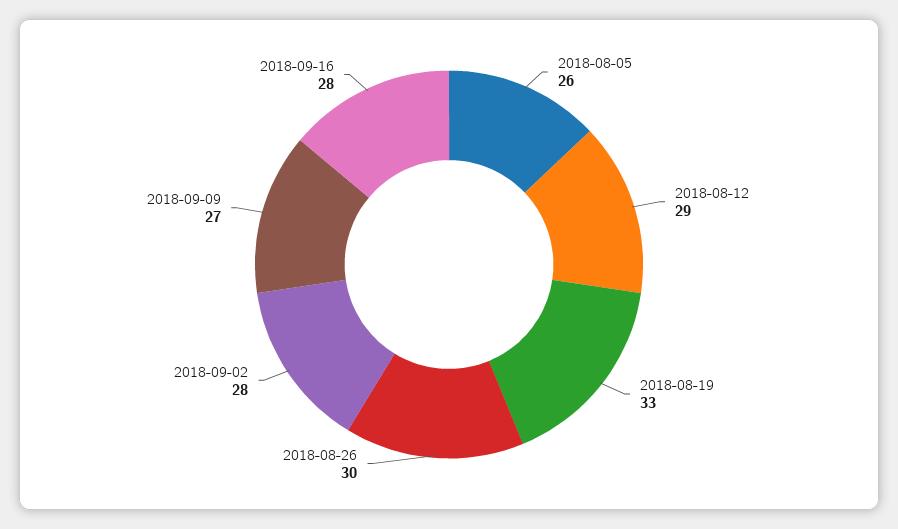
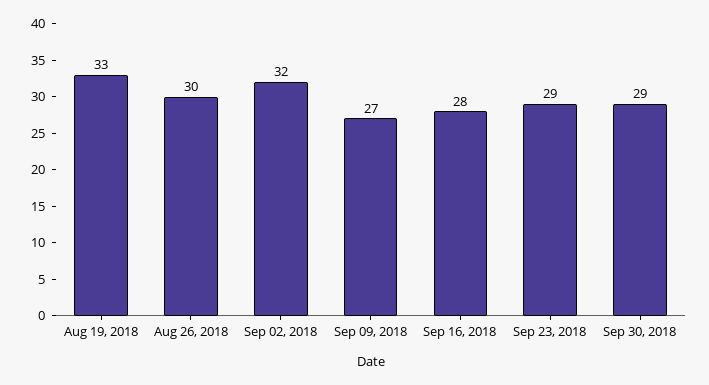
2018-08-05: 26 -> none
2018-08-12: 29 -> none
2018-09-02: 28 -> 32
Sep 23, 2018: none -> 29
Sep 30, 2018: none -> 29

